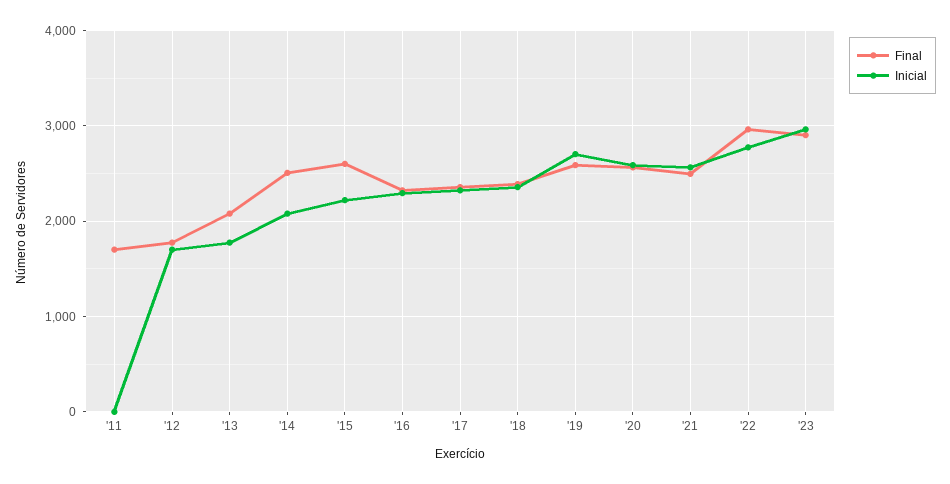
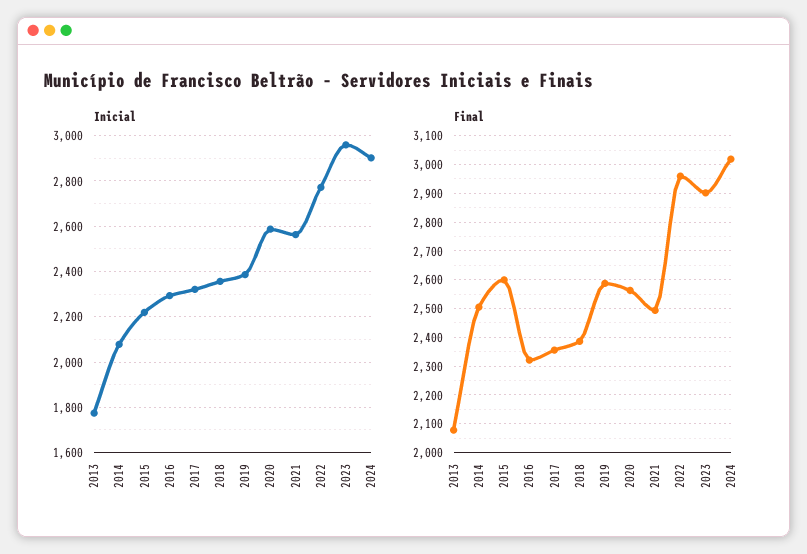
Final, '11: 1700 -> none
Inicial, '11: 0 -> none
Final, '12: 1800 -> none
Inicial, '12: 1700 -> none
Inicial, '19: 2700 -> 2400
Inicial, 2024: none -> 2900
Final, 2024: none -> 3025

